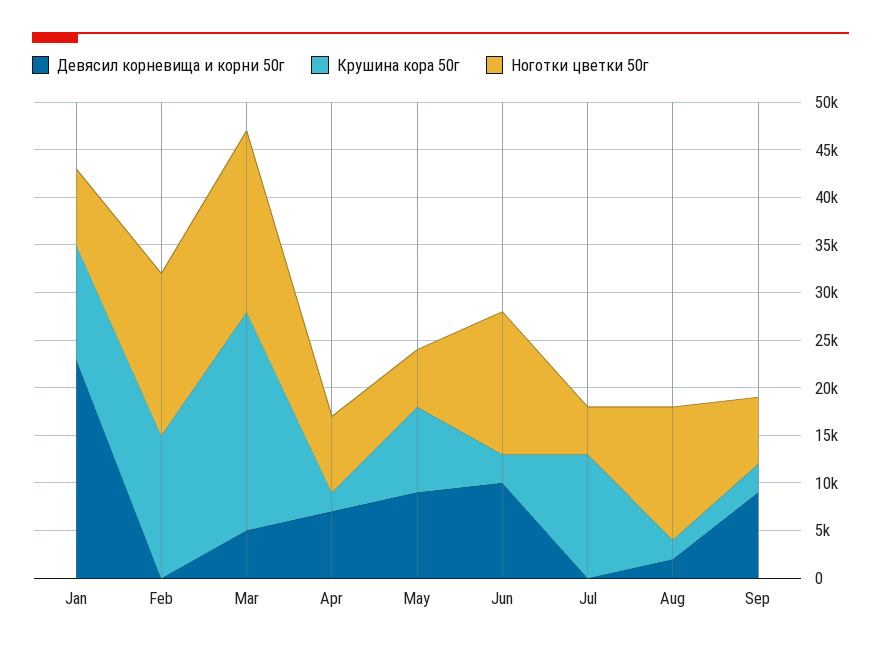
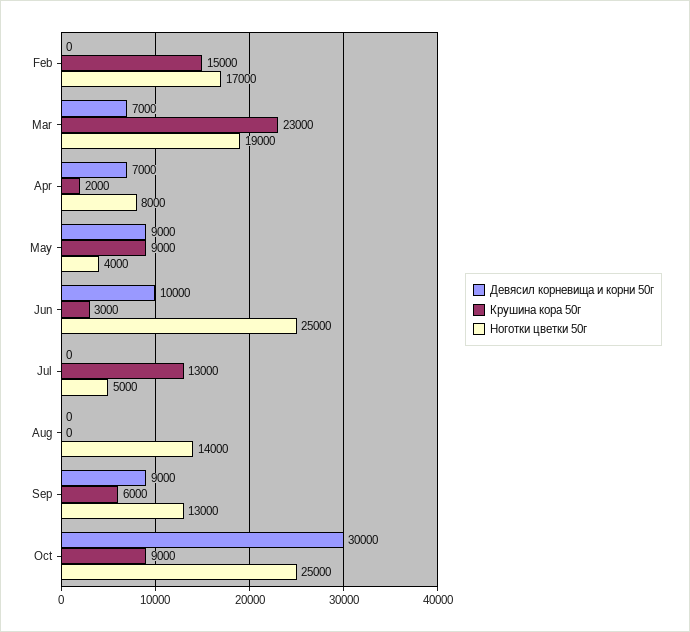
Девясил корневища и корни 50г, Jan: 23000 -> none
Крушина кора 50г, Jan: 12000 -> none
Ноготки цветки 50г, Jan: 8000 -> none
Девясил корневища и корни 50г, Mar: 5000 -> 7000
Ноготки цветки 50г, May: 6000 -> 4000
Ноготки цветки 50г, Jun: 15000 -> 25000
Девясил корневища и корни 50г, Aug: 2000 -> 0
Крушина кора 50г, Aug: 2000 -> 0
Крушина кора 50г, Sep: 3000 -> 6000
Ноготки цветки 50г, Sep: 7000 -> 13000
Девясил корневища и корни 50г, Oct: none -> 30000
Крушина кора 50г, Oct: none -> 9000
Ноготки цветки 50г, Oct: none -> 25000

